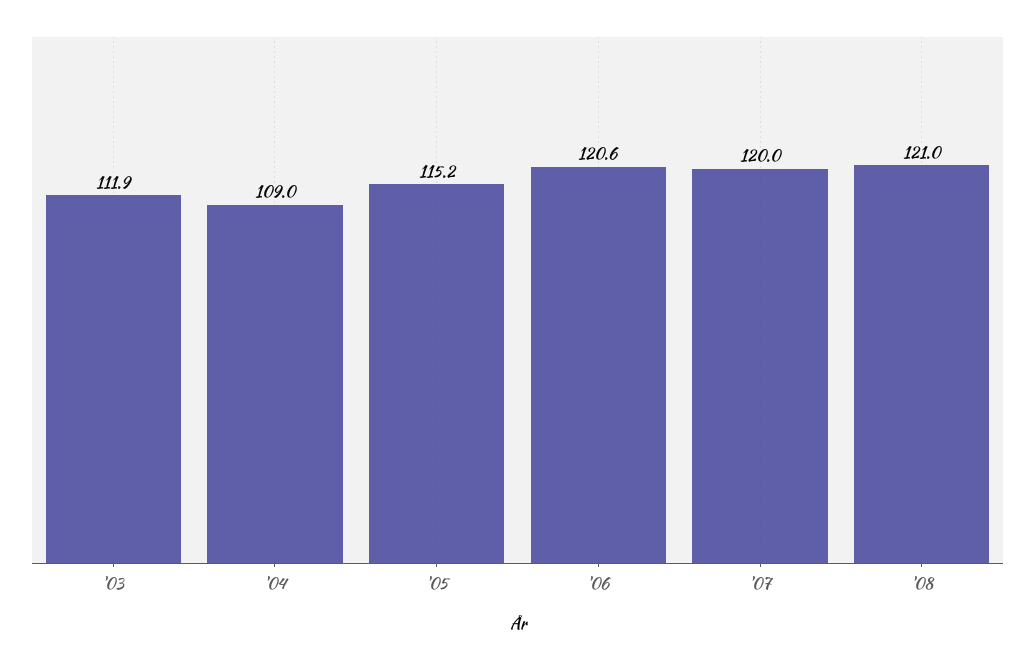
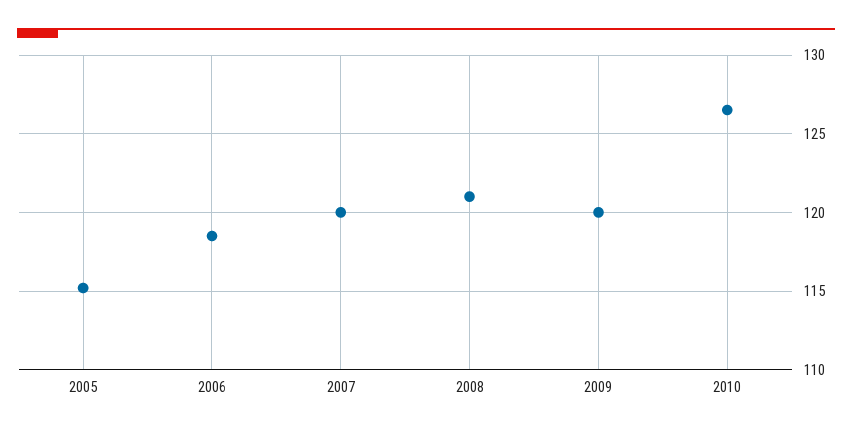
'03: 111.9 -> none
'04: 109 -> none
'06: 120.6 -> 118.5
2009: none -> 120
2010: none -> 126.5

